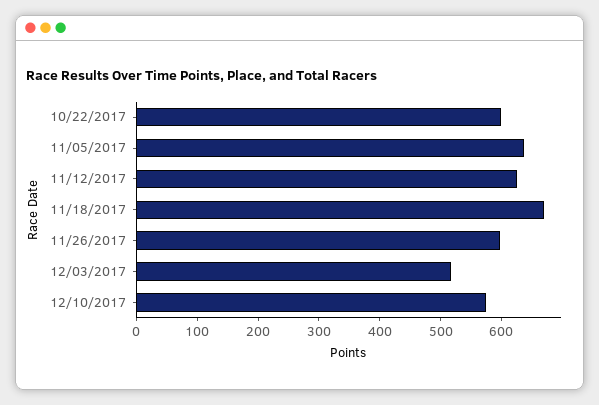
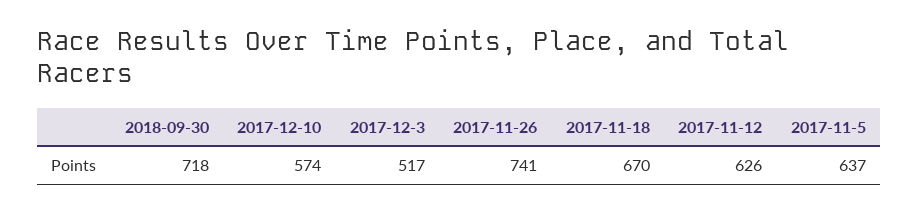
10/22/2017: 600 -> none
11/26/2017: 600 -> 741
2018-09-30: none -> 718

